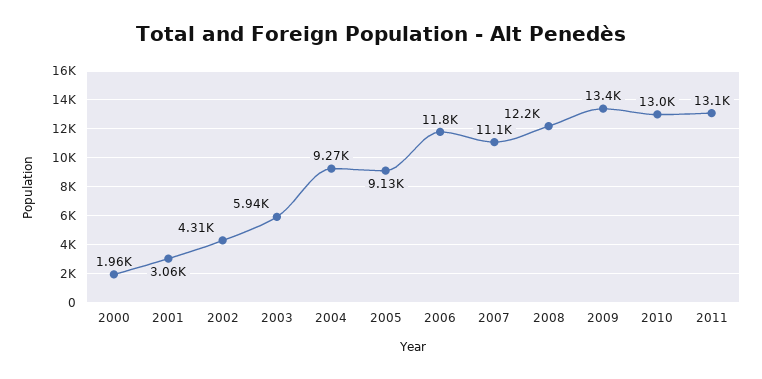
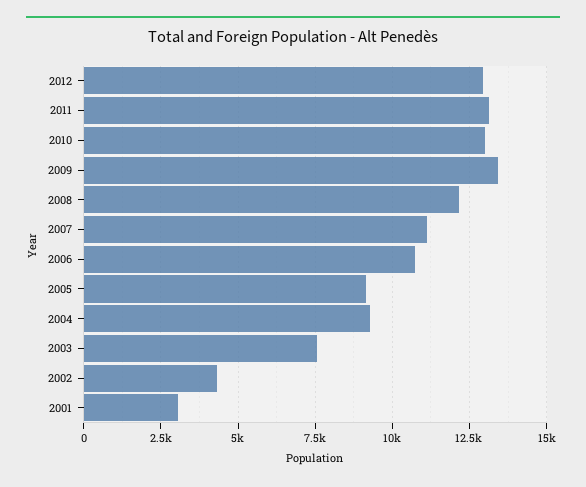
2000: 1960 -> none
2003: 5940 -> 7500
2006: 11800 -> 10750
2012: none -> 13000

